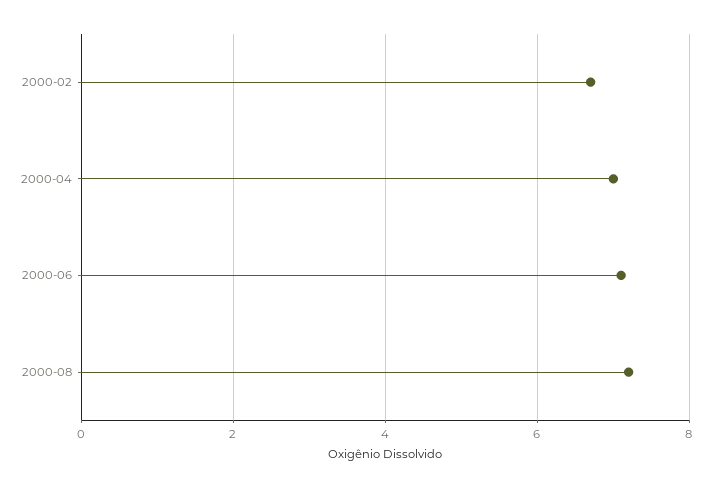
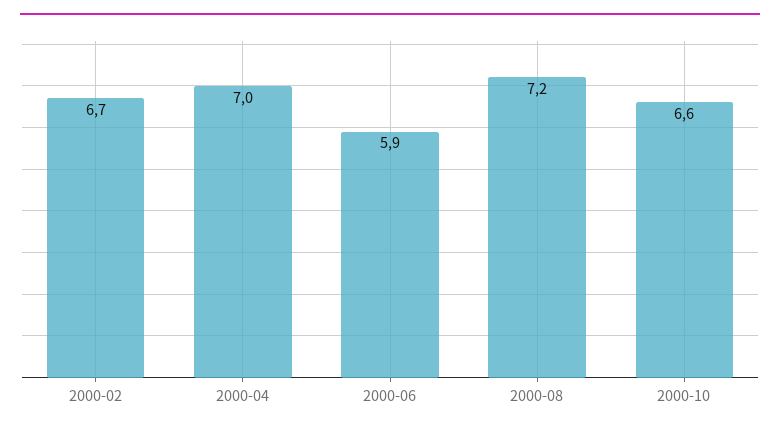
2000-06: 7 -> 5.9
2000-10: none -> 6.6

